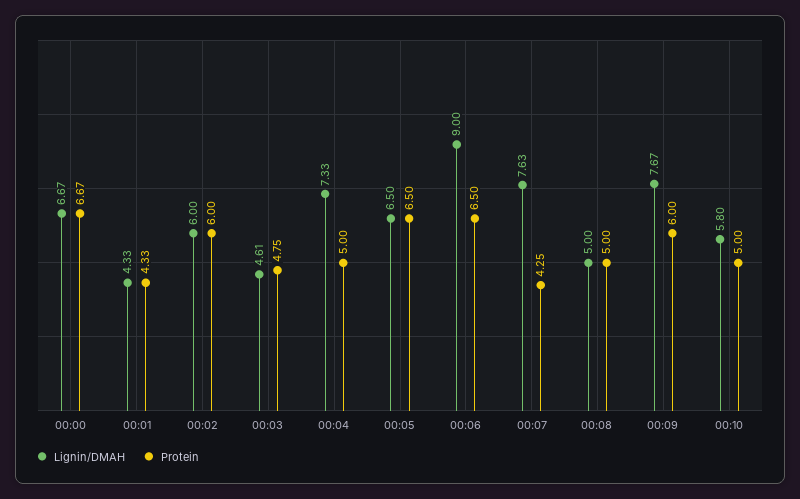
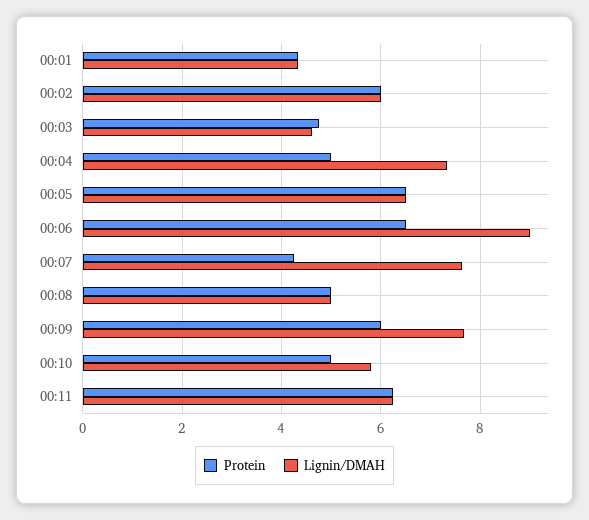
Lignin/DMAH, 00:00: 6.67 -> none
Protein, 00:00: 6.67 -> none
Protein, 00:11: none -> 6.2
Lignin/DMAH, 00:11: none -> 6.2

